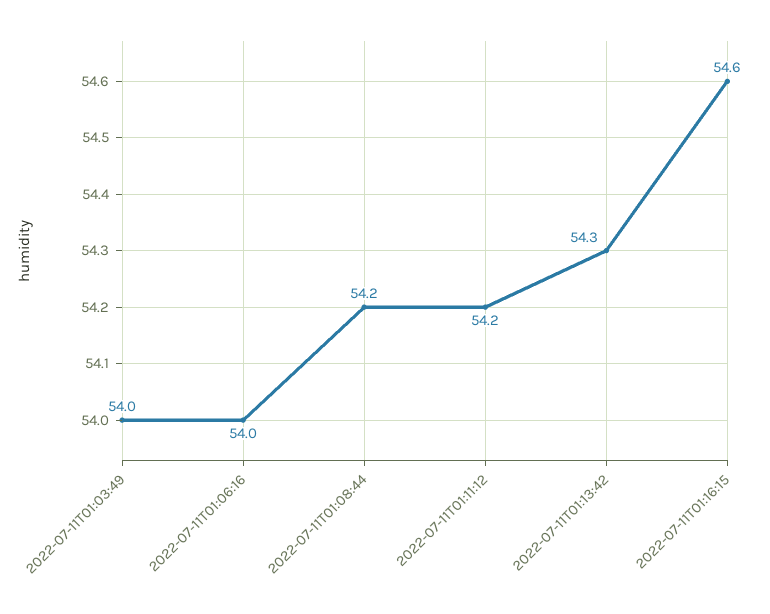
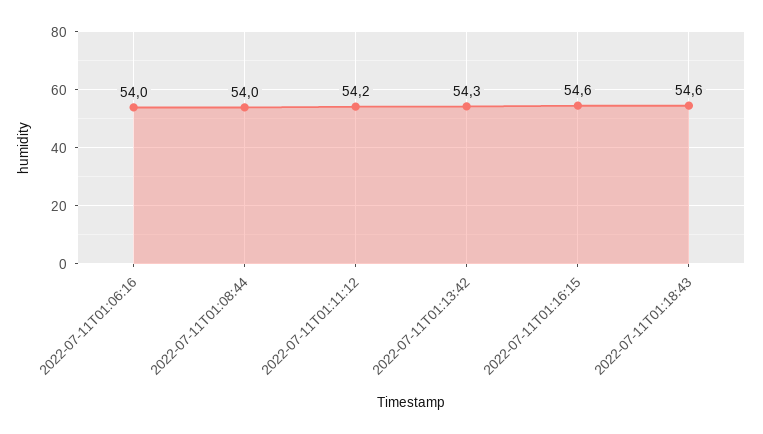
2022-07-11T01:03:49: 54 -> none
2022-07-11T01:08:44: 54.2 -> 54
2022-07-11T01:18:43: none -> 54.6

